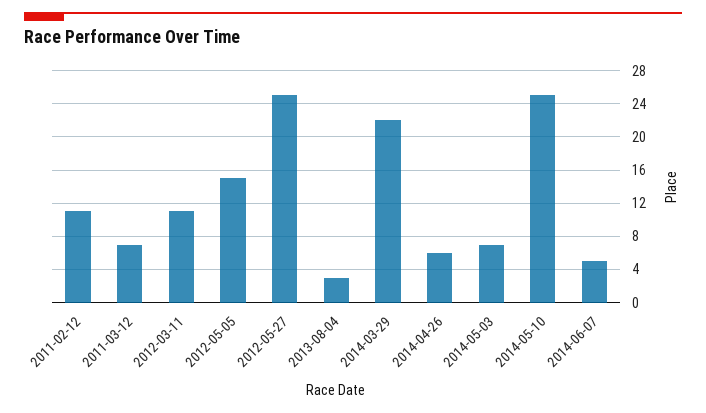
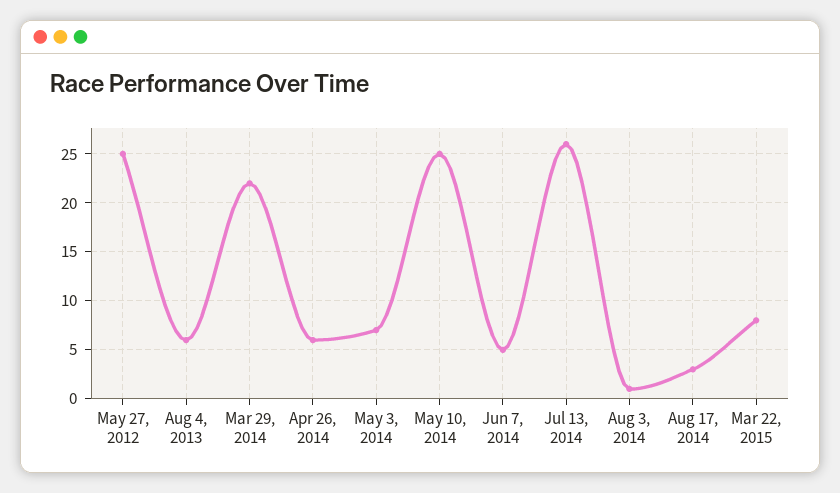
2011-02-12: 11 -> none
2011-03-12: 7 -> none
2012-03-11: 11 -> none
2012-05-05: 15 -> none
2013-08-04: 3 -> 6
Jul 13, 2014: none -> 26
Aug 3, 2014: none -> 1
Aug 17, 2014: none -> 3
Mar 22, 2015: none -> 8

